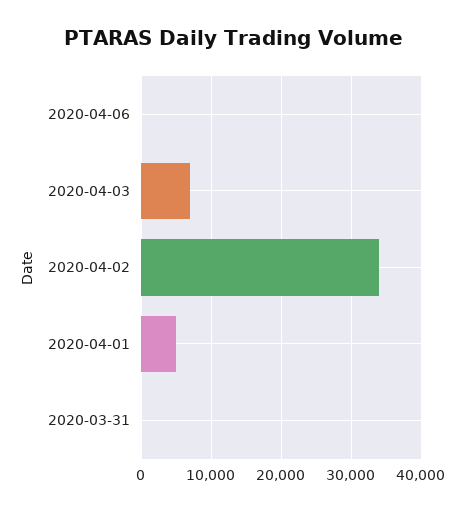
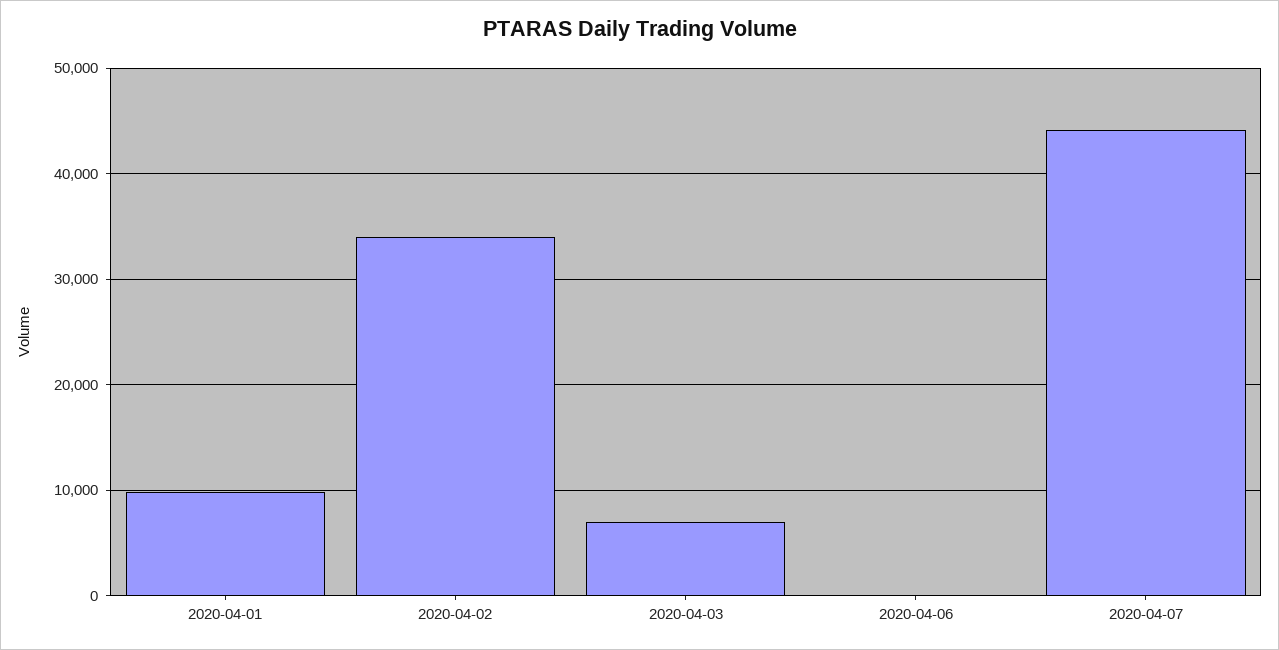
2020-04-01: 5000 -> 10000
2020-03-31: 0 -> none
2020-04-07: none -> 44000

